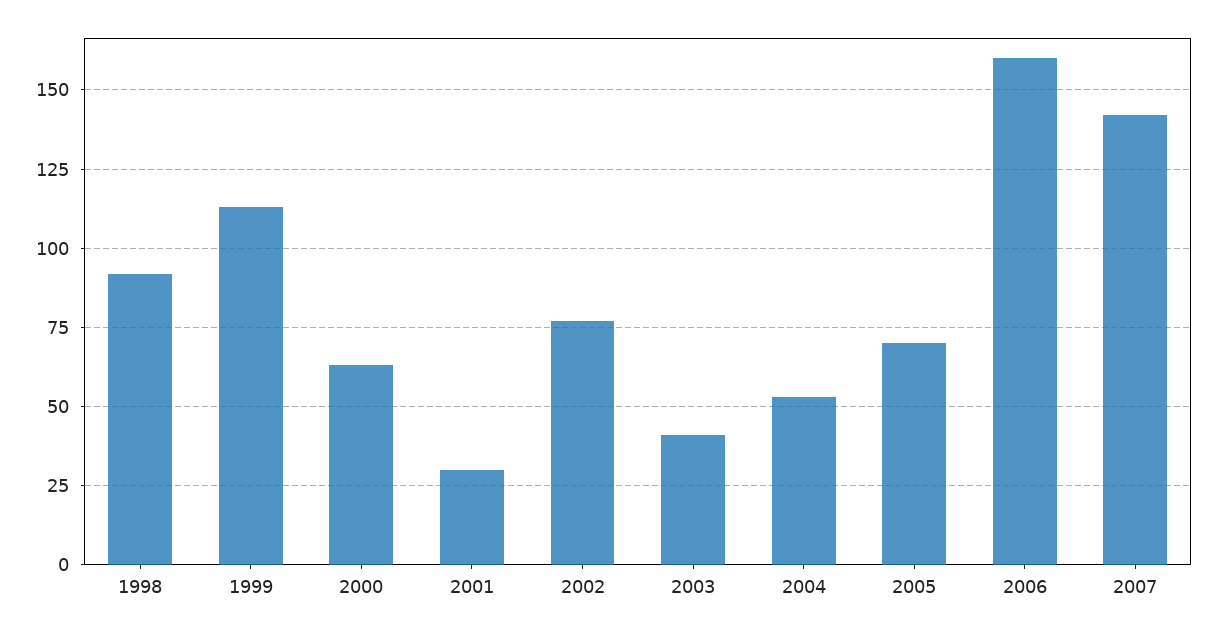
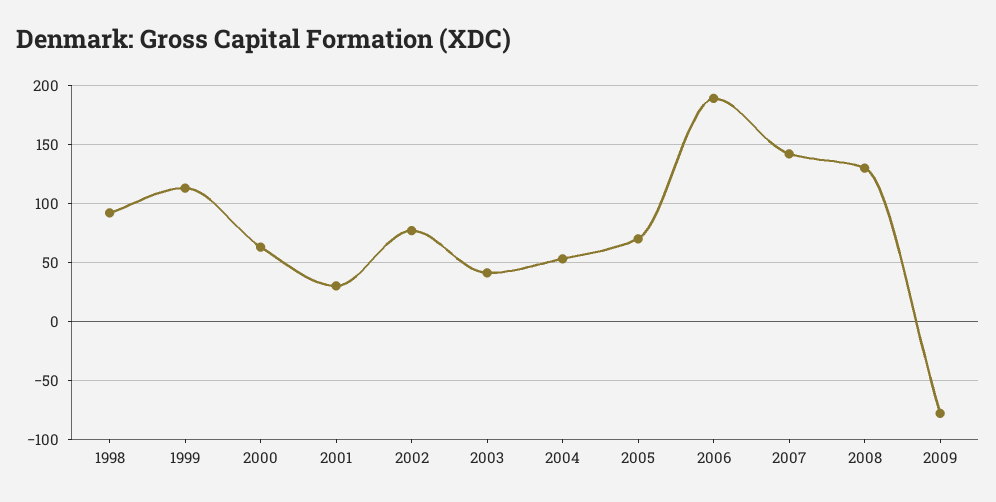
2006: 160 -> 190
2008: none -> 130
2009: none -> -80

